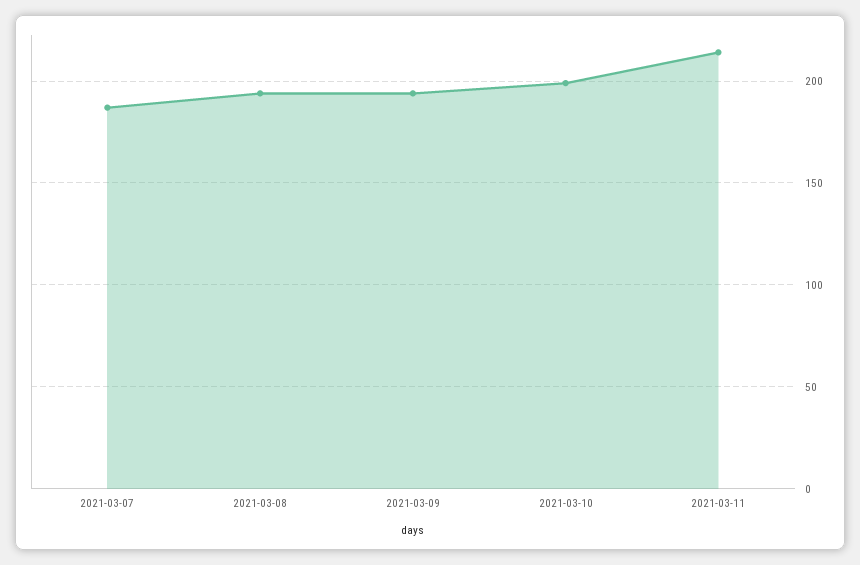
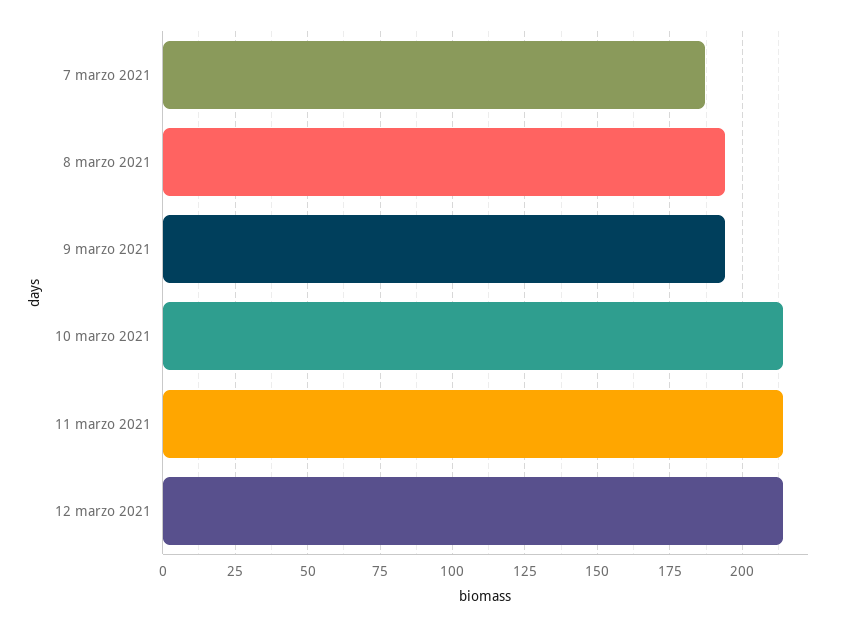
2021-03-10: 200 -> 215
12 marzo 2021: none -> 215

